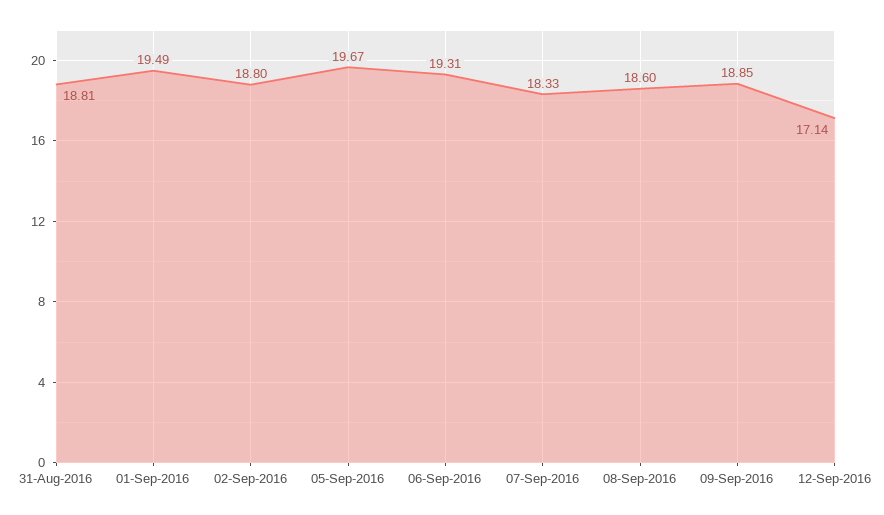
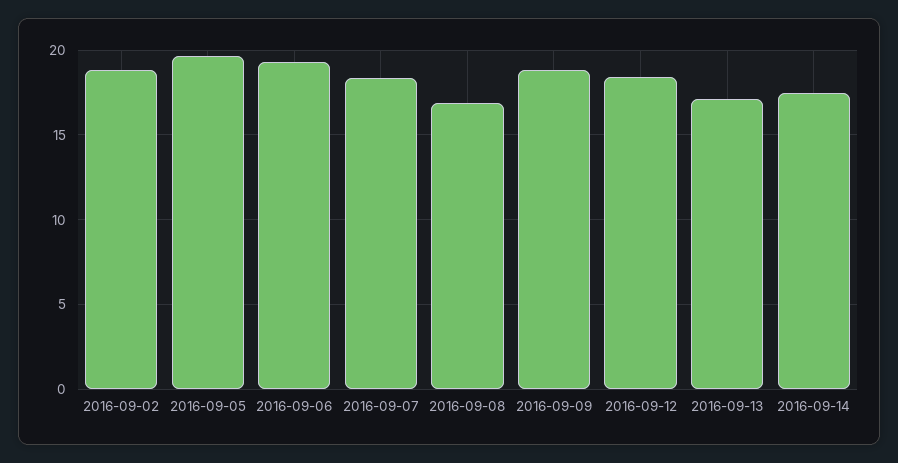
31-Aug-2016: 18.81 -> none
01-Sep-2016: 19.49 -> none
08-Sep-2016: 18.6 -> 17
12-Sep-2016: 17.14 -> 18.5
2016-09-13: none -> 17
2016-09-14: none -> 17.5

